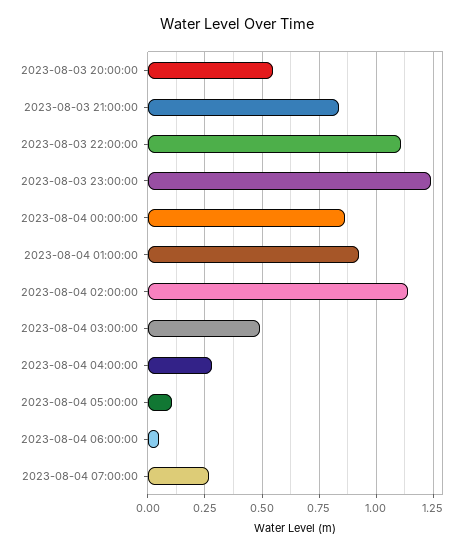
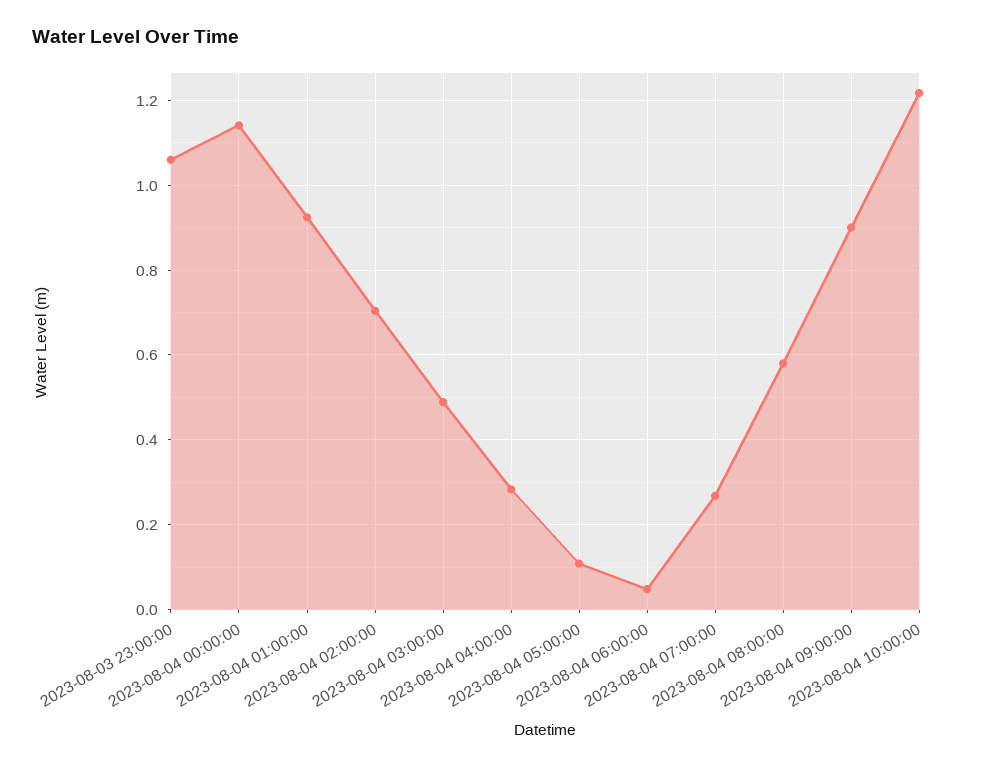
2023-08-03 20:00:00: 0.55 -> none
2023-08-03 21:00:00: 0.85 -> none
2023-08-03 22:00:00: 1.1 -> none
2023-08-03 23:00:00: 1.25 -> 1.06
2023-08-04 00:00:00: 0.85 -> 1.14
2023-08-04 02:00:00: 1.15 -> 0.7
2023-08-04 08:00:00: none -> 0.58
2023-08-04 09:00:00: none -> 0.9
2023-08-04 10:00:00: none -> 1.22

